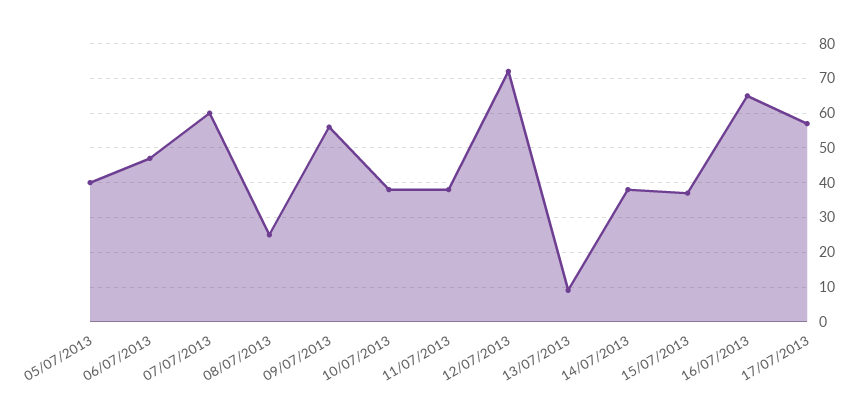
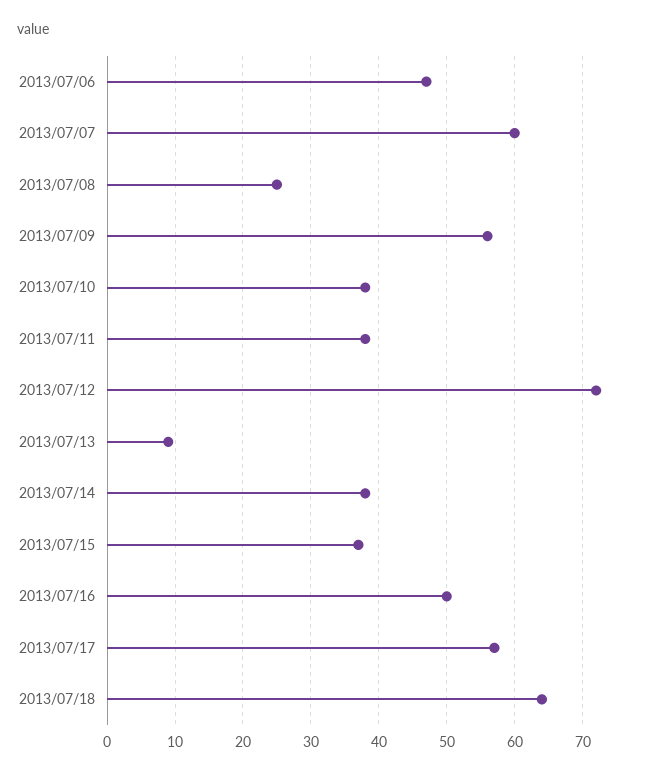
05/07/2013: 40 -> none
16/07/2013: 65 -> 50
2013/07/18: none -> 64

